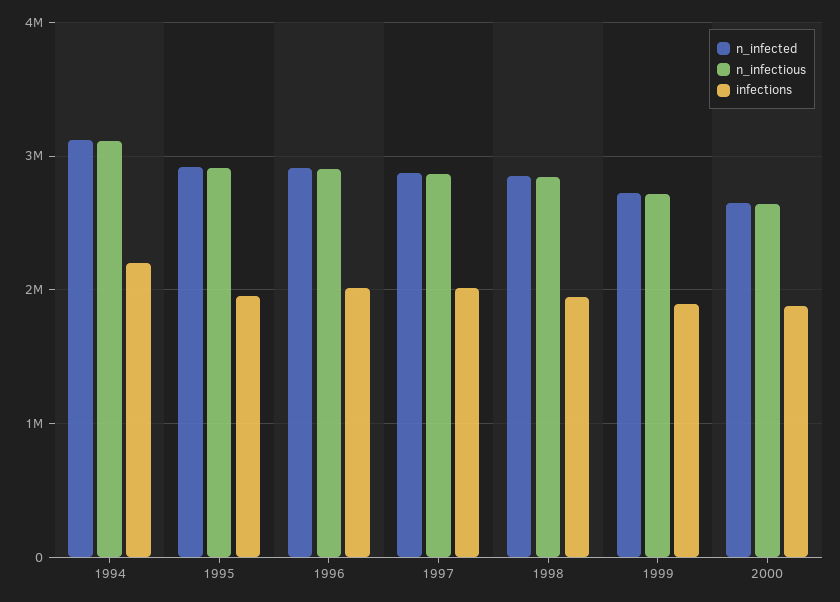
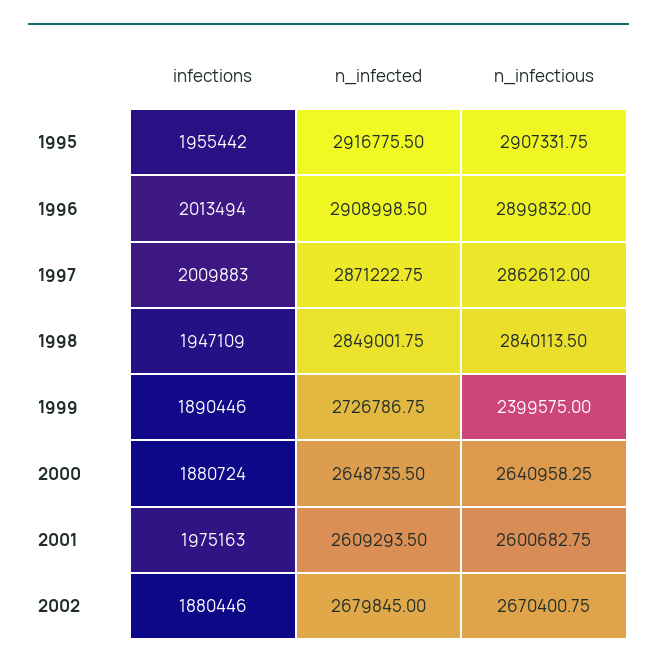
n_infected, 1994: 3100000 -> none
n_infectious, 1994: 3100000 -> none
infections, 1994: 2200000 -> none
n_infectious, 1999: 2700000 -> 2399575
infections, 2001: none -> 1975163
n_infected, 2001: none -> 2609293.5
n_infectious, 2001: none -> 2600682.75
infections, 2002: none -> 1880446
n_infected, 2002: none -> 2679845
n_infectious, 2002: none -> 2670400.75

